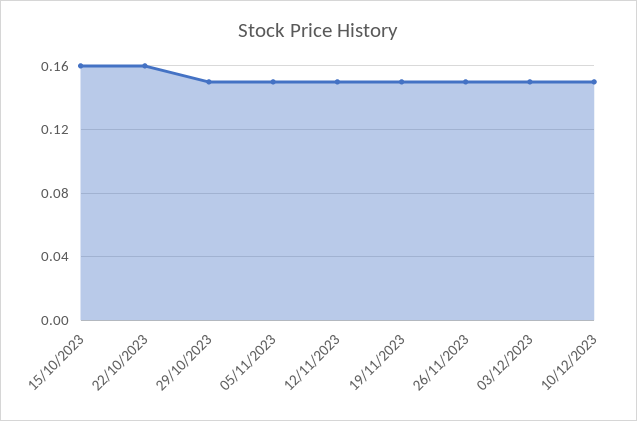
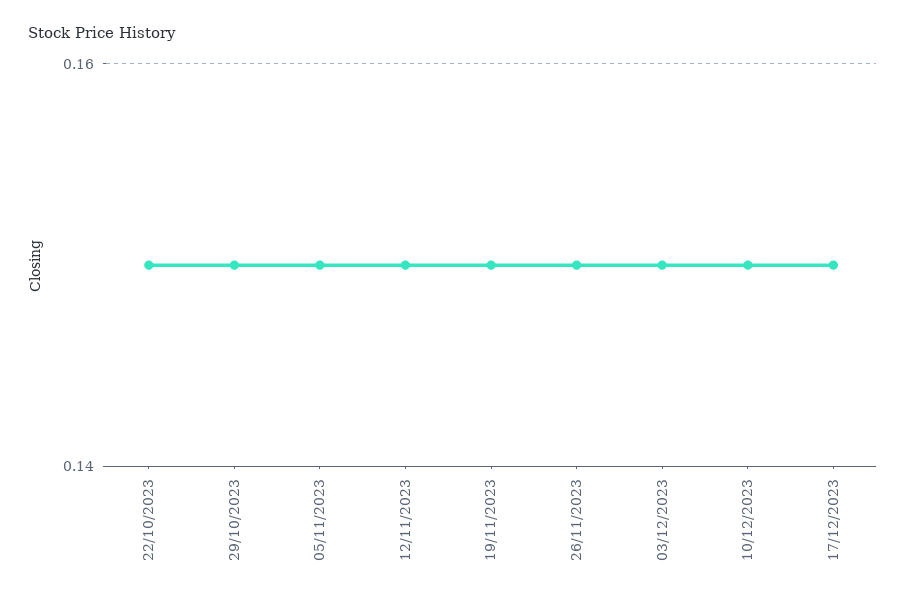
15/10/2023: 0.16 -> none
22/10/2023: 0.16 -> 0.15
17/12/2023: none -> 0.15

